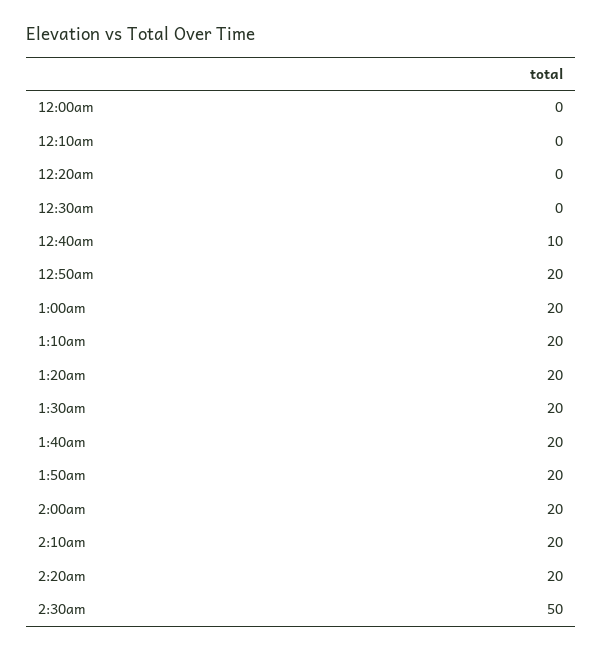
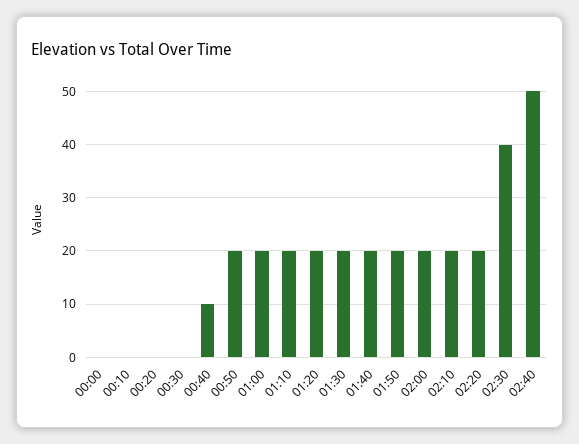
2:30am: 50 -> 40
02:40: none -> 50

